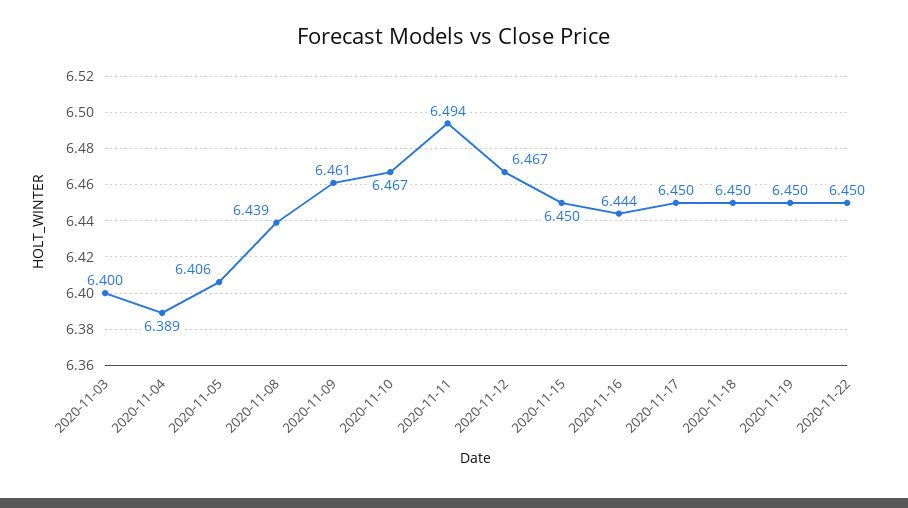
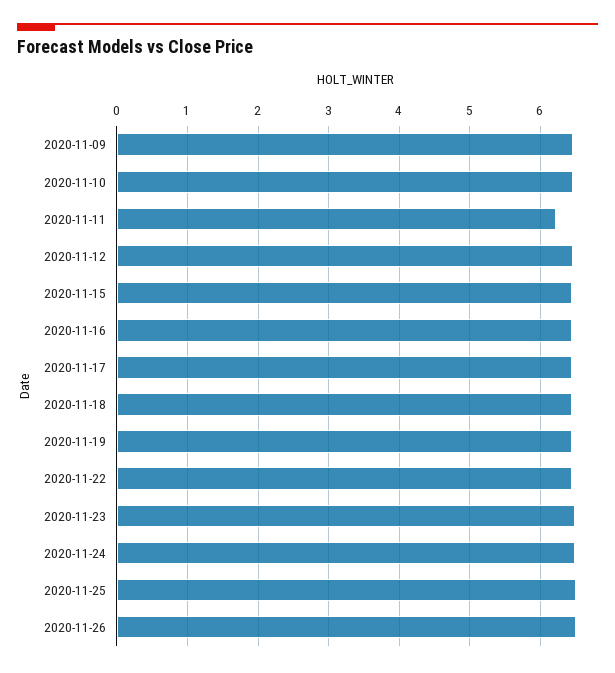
2020-11-03: 6.4 -> none
2020-11-04: 6.389 -> none
2020-11-05: 6.406 -> none
2020-11-08: 6.439 -> none
2020-11-11: 6.494 -> 6.2
2020-11-23: none -> 6.5
2020-11-24: none -> 6.5
2020-11-25: none -> 6.5
2020-11-26: none -> 6.5

